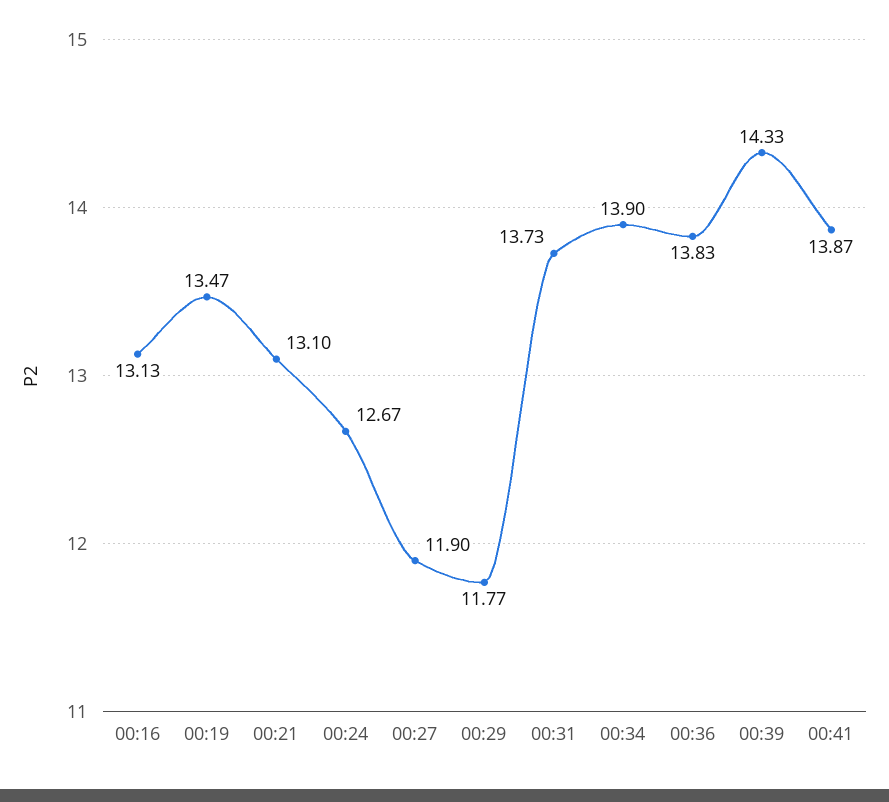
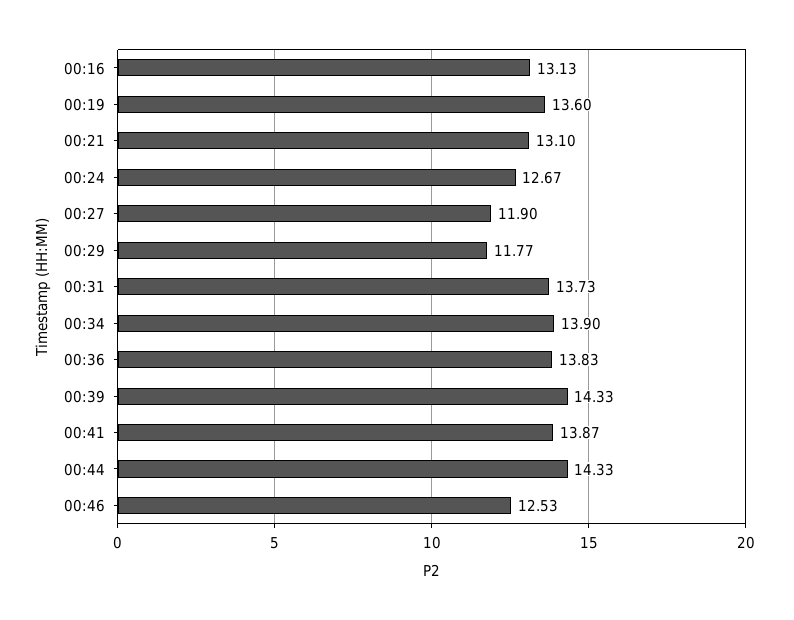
00:19: 13.47 -> 13.6
00:44: none -> 14.33
00:46: none -> 12.53

